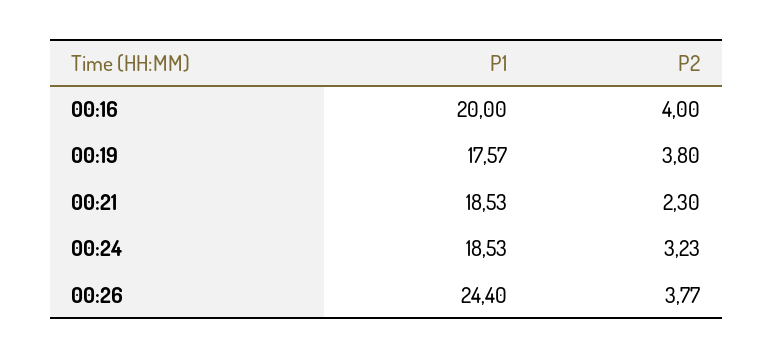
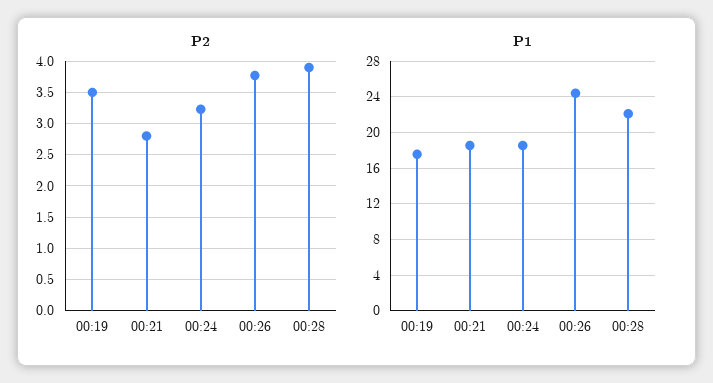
P1, 00:16: 20 -> none
P2, 00:16: 4 -> none
P2, 00:19: 3.8 -> 3.5
P2, 00:21: 2.3 -> 2.8
P2, 00:28: none -> 3.9
P1, 00:28: none -> 22

